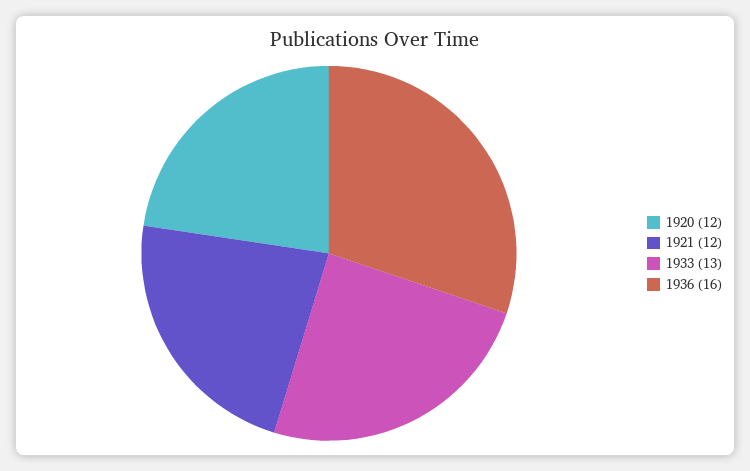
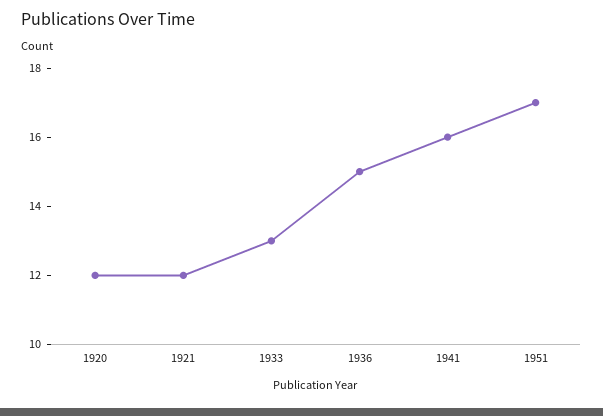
1936: 16 -> 15
1941: none -> 16
1951: none -> 17

